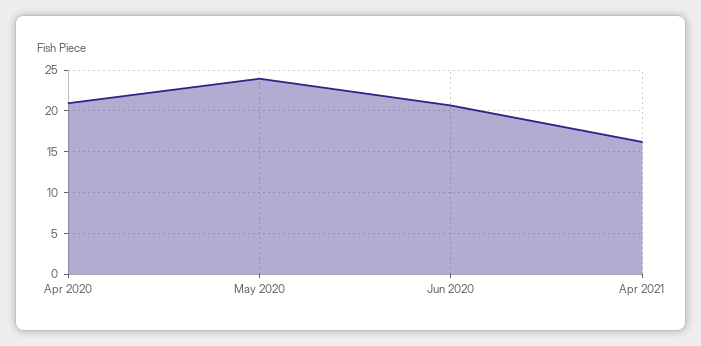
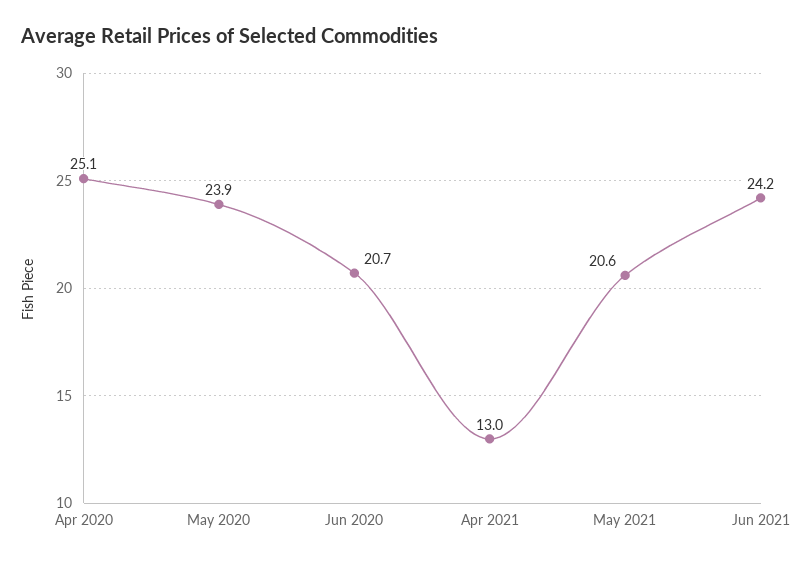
Apr 2020: 21 -> 25.1
Apr 2021: 16 -> 13
May 2021: none -> 20.6
Jun 2021: none -> 24.2

